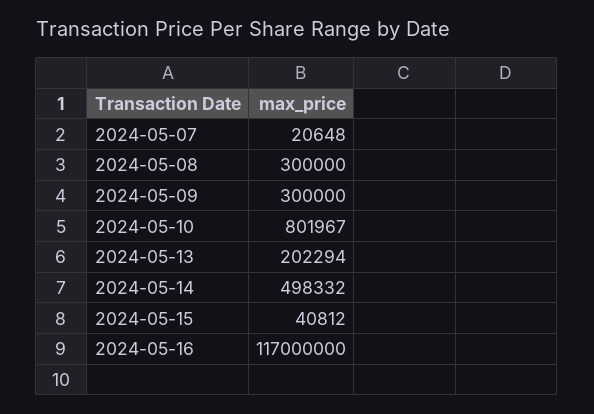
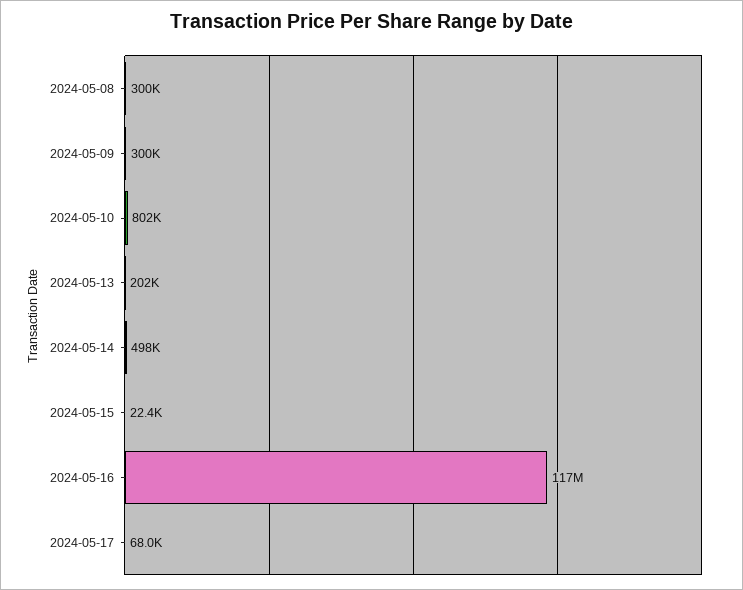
2024-05-07: 20648 -> none
2024-05-15: 40812 -> 22400
2024-05-17: none -> 68000

